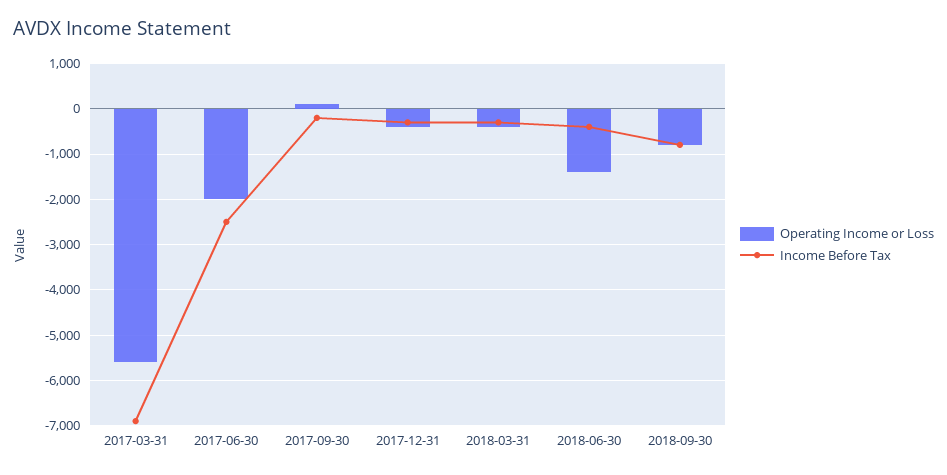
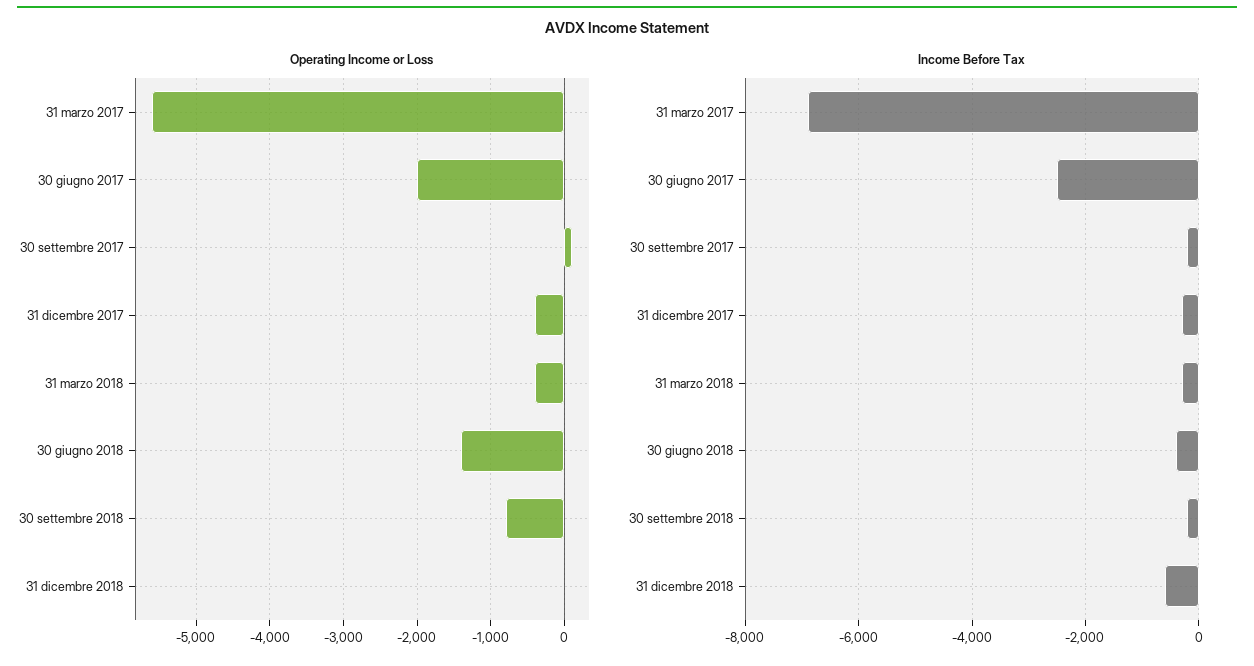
Income Before Tax, 2018-09-30: -800 -> -200
Operating Income or Loss, 31 dicembre 2018: none -> 0
Income Before Tax, 31 dicembre 2018: none -> -600

